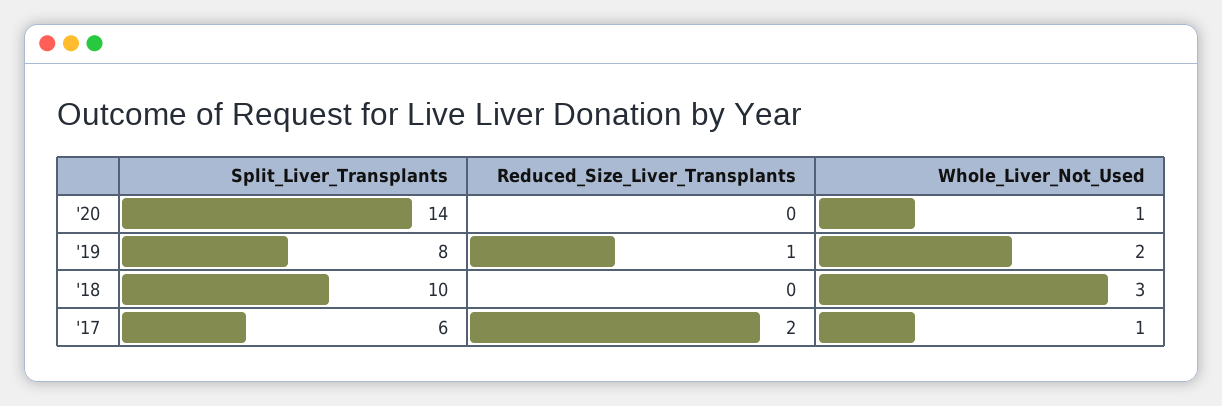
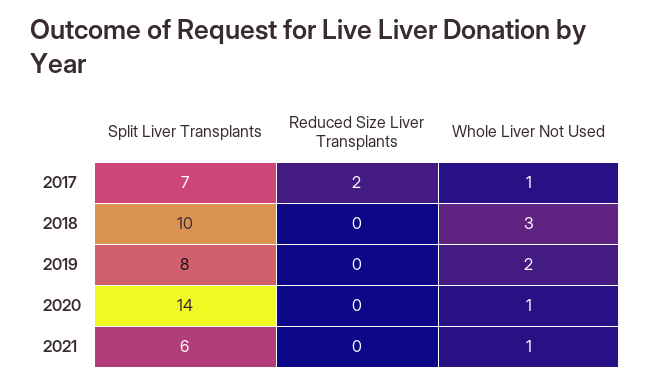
Reduced_Size_Liver_Transplants, '19: 1 -> 0
Split_Liver_Transplants, '17: 6 -> 7
Split_Liver_Transplants, 2021: none -> 6
Reduced_Size_Liver_Transplants, 2021: none -> 0
Whole_Liver_Not_Used, 2021: none -> 1

